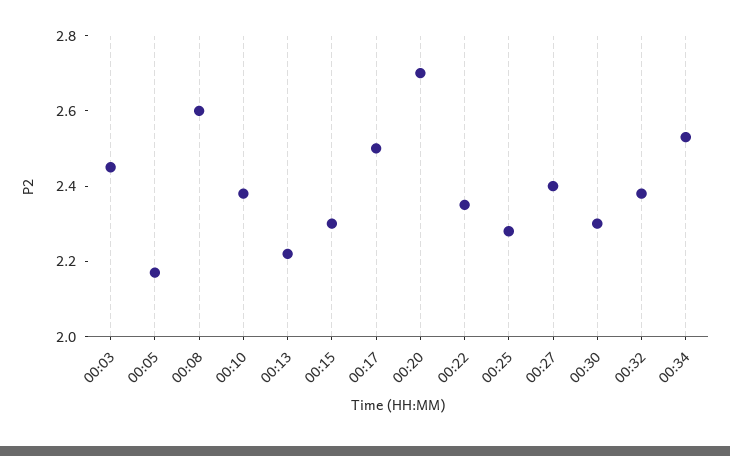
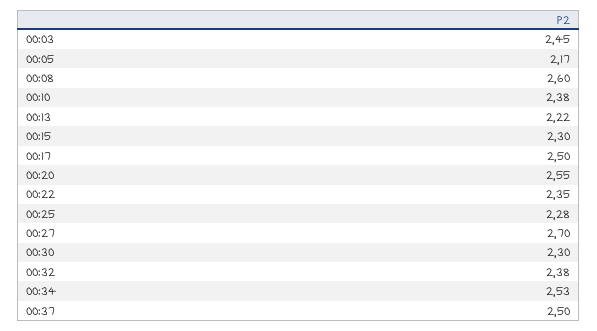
00:20: 2.7 -> 2.55
00:27: 2.4 -> 2.7
00:37: none -> 2.5

